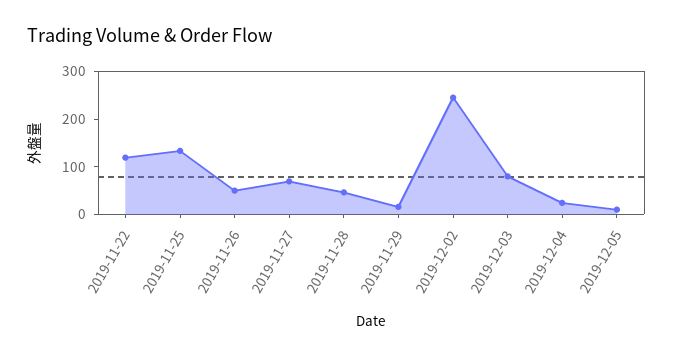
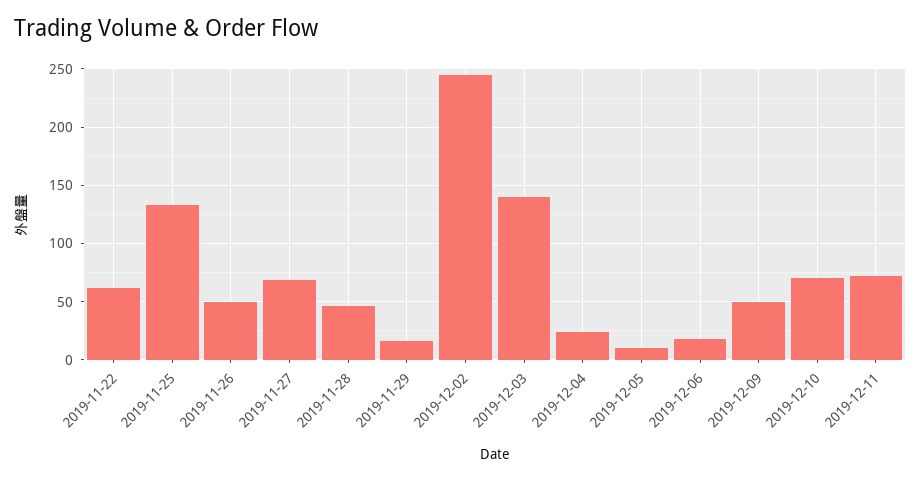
2019-11-22: 120 -> 60
2019-12-03: 80 -> 140
2019-12-06: none -> 20
2019-12-09: none -> 50
2019-12-10: none -> 70
2019-12-11: none -> 70

